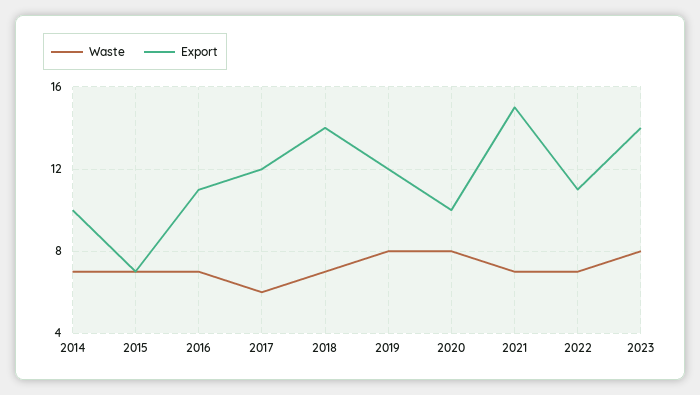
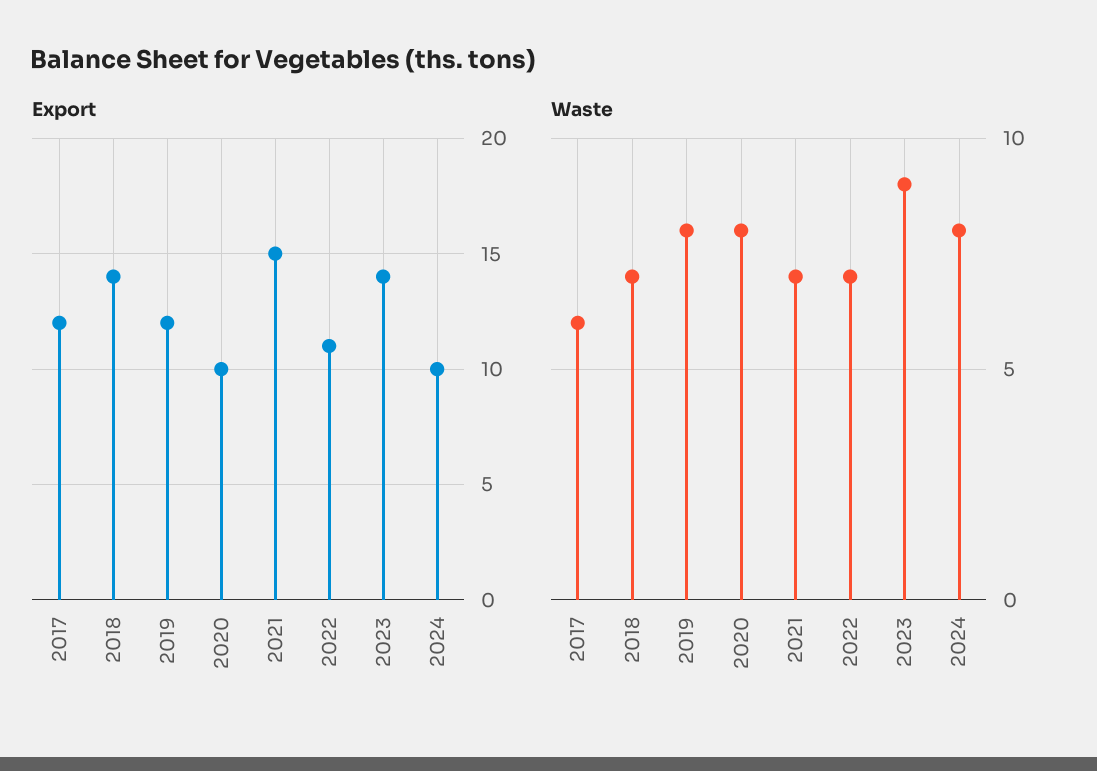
Waste, 2014: 7 -> none
Export, 2014: 10 -> none
Waste, 2015: 7 -> none
Export, 2015: 7 -> none
Waste, 2016: 7 -> none
Export, 2016: 11 -> none
Waste, 2023: 8 -> 9
Export, 2024: none -> 10
Waste, 2024: none -> 8

